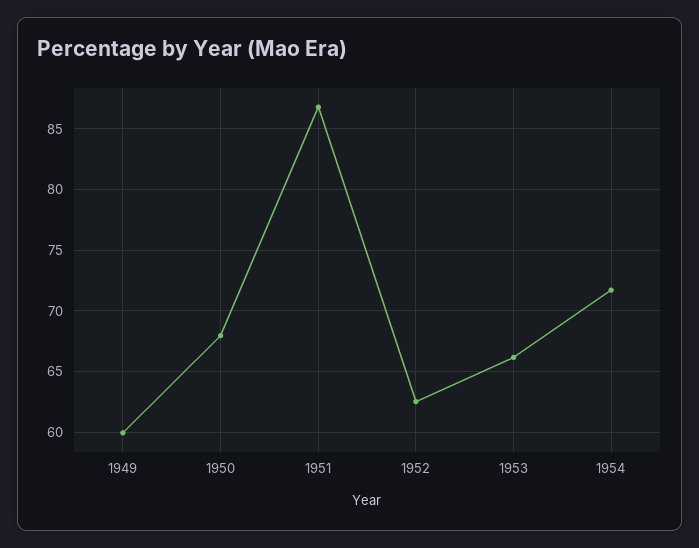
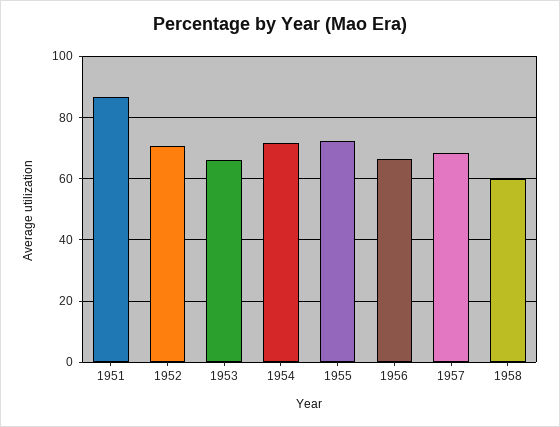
1949: 60 -> none
1950: 68 -> none
1952: 62.5 -> 70
1955: none -> 72
1956: none -> 66
1957: none -> 68
1958: none -> 60

